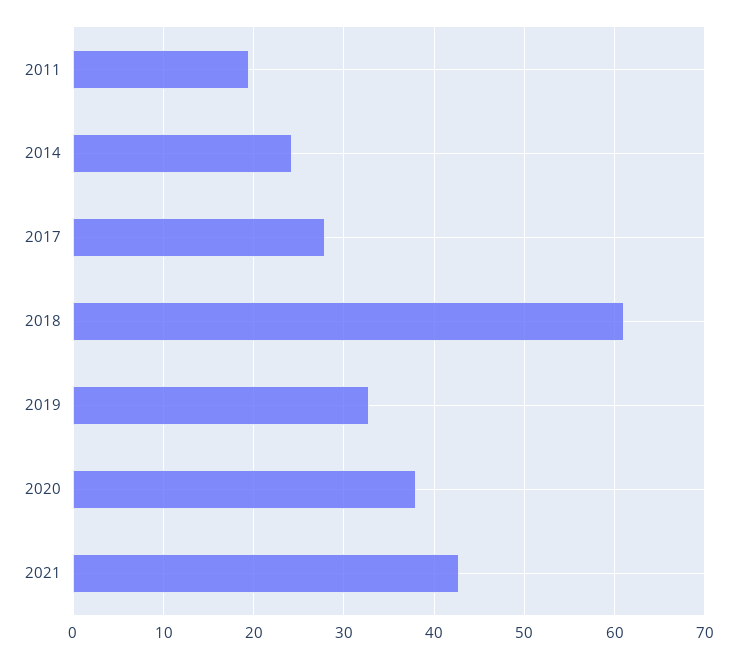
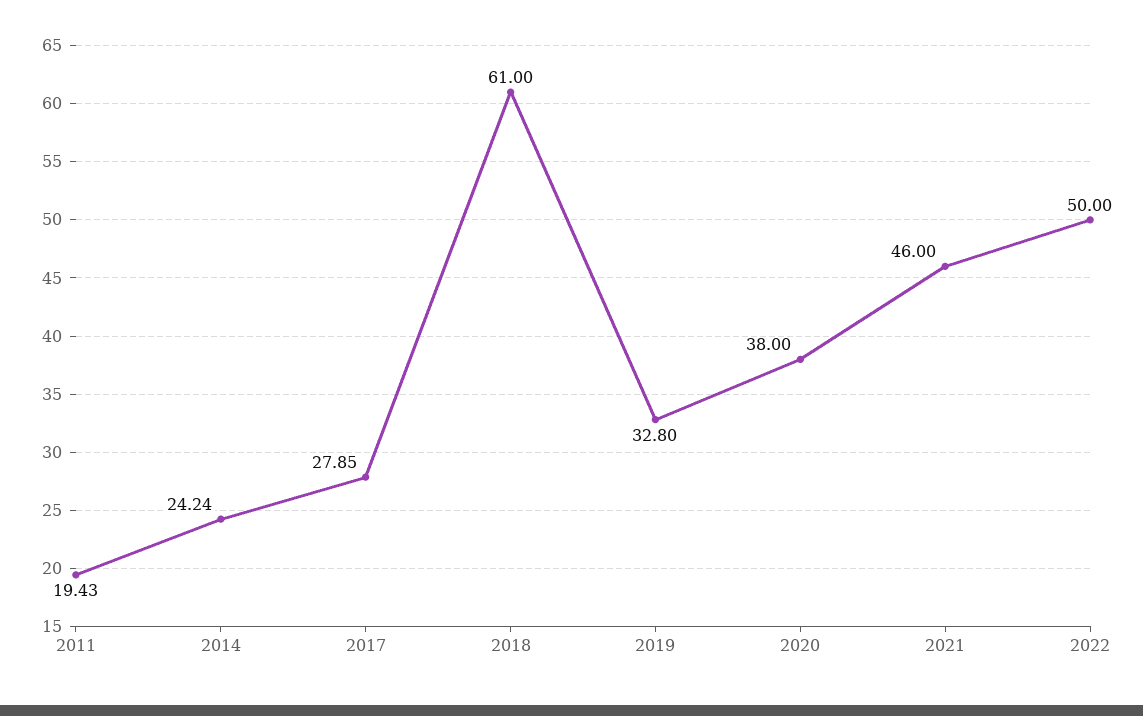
2021: 43 -> 46
2022: none -> 50

